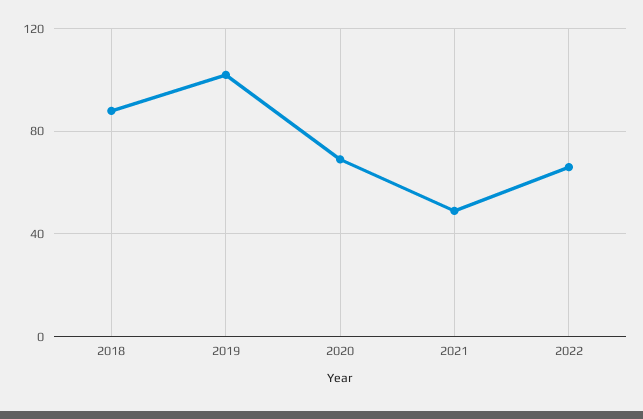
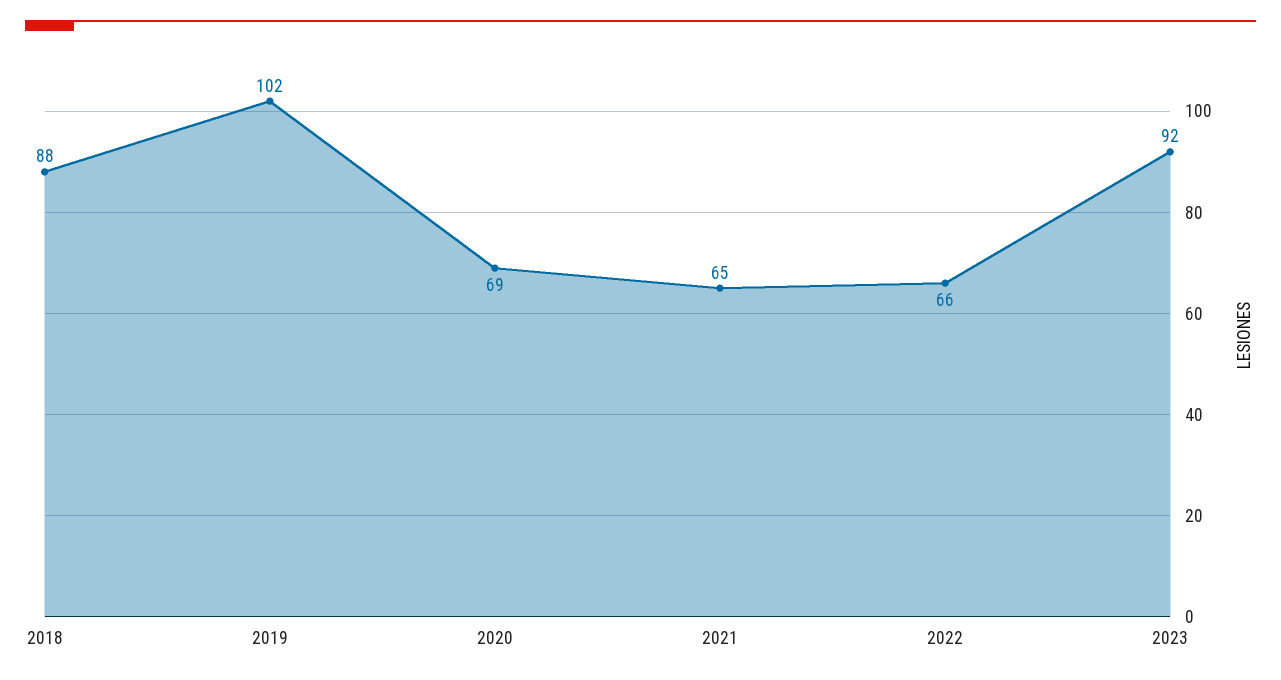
2021: 50 -> 65
2023: none -> 92

